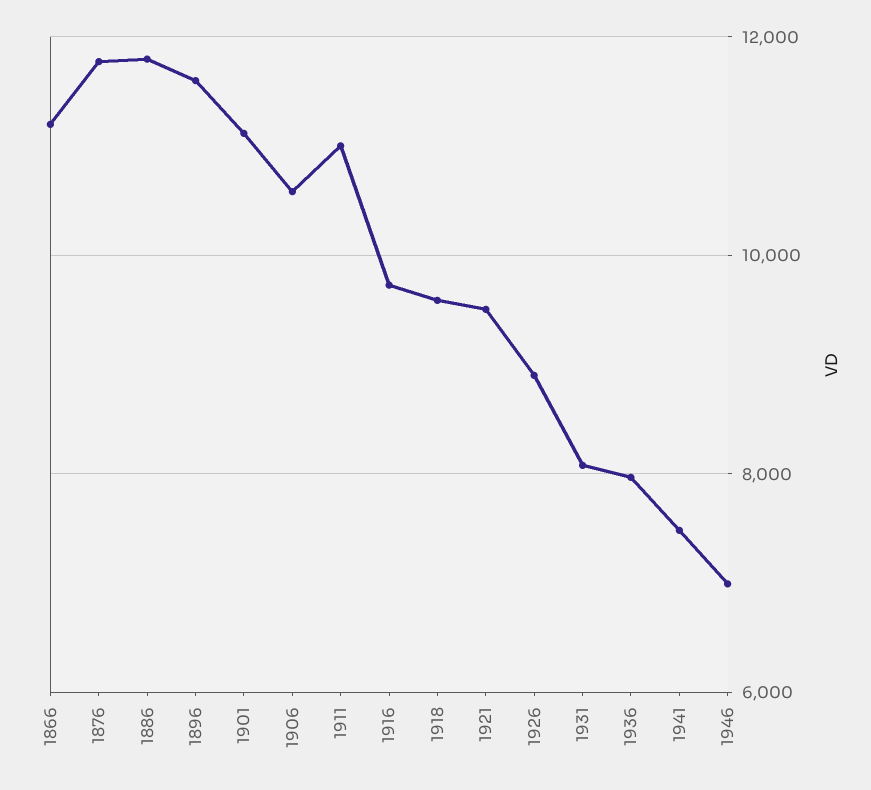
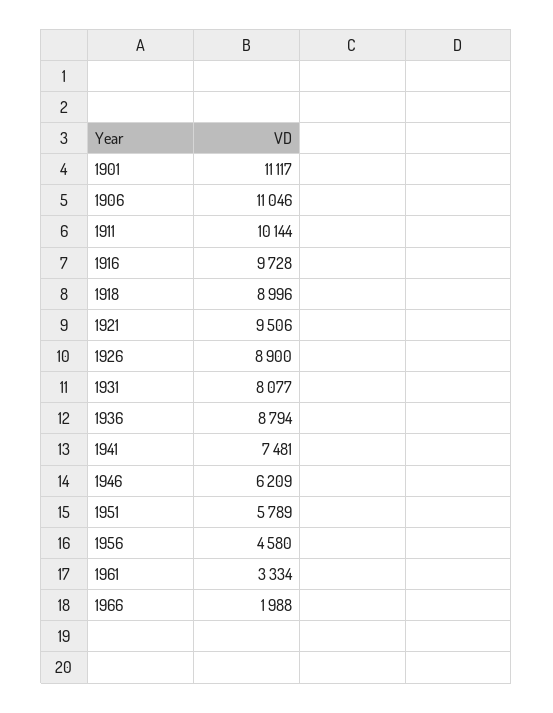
1866: 11200 -> none
1876: 11800 -> none
1886: 11800 -> none
1896: 11600 -> none
1906: 10600 -> 11046
1911: 11000 -> 10144
1918: 9600 -> 8996
1936: 8000 -> 8794
1946: 7000 -> 6209
1951: none -> 5789
1956: none -> 4580
1961: none -> 3334
1966: none -> 1988

